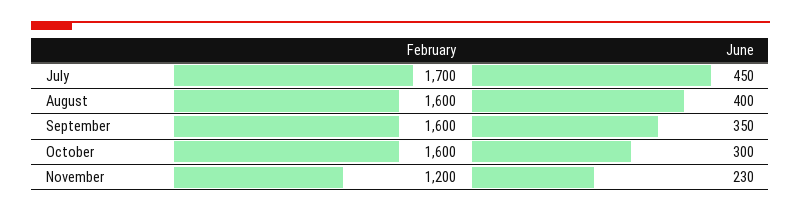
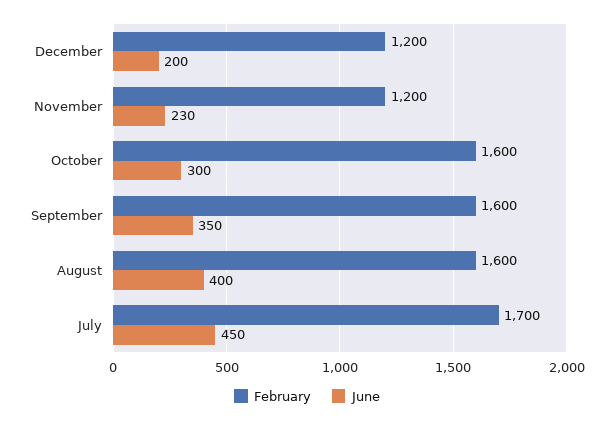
February, December: none -> 1200
June, December: none -> 200

